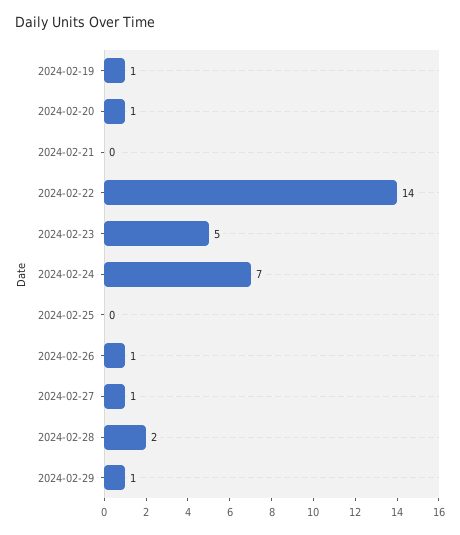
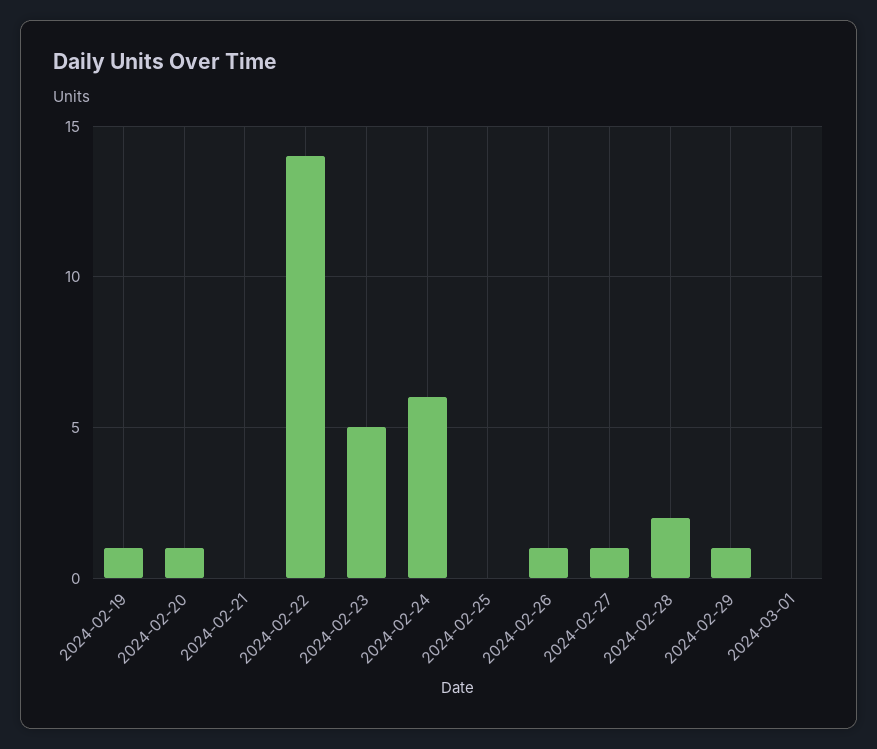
2024-02-24: 7 -> 6
2024-03-01: none -> 0

